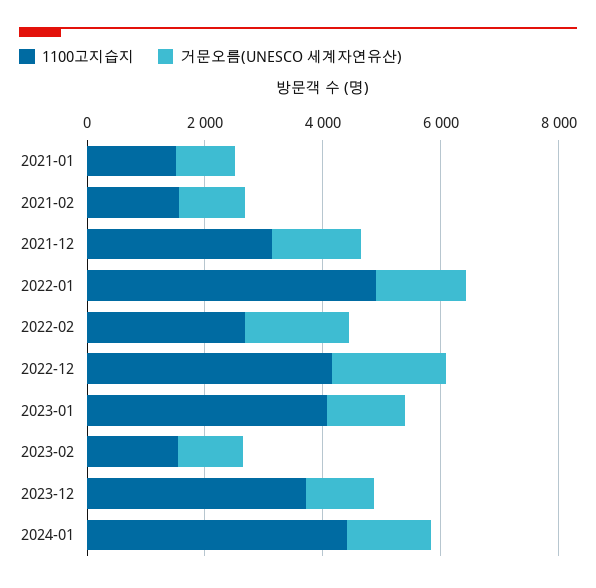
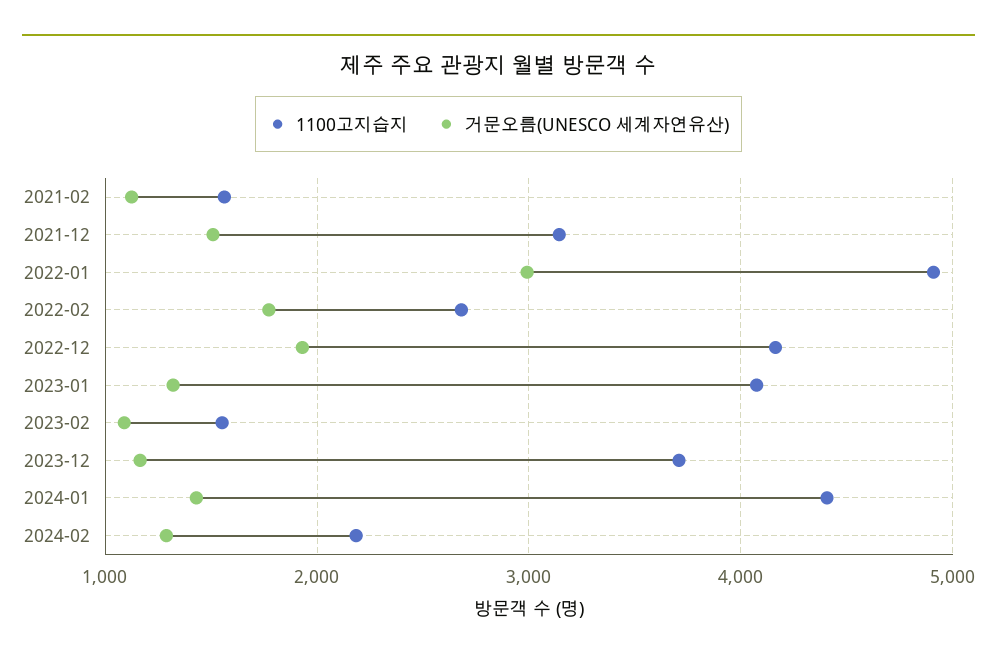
1100고지습지, 2021-01: 1500 -> none
거문오름(UNESCO 세계자연유산), 2021-01: 1000 -> none
거문오름(UNESCO 세계자연유산), 2022-01: 1500 -> 3000
1100고지습지, 2024-02: none -> 2200
거문오름(UNESCO 세계자연유산), 2024-02: none -> 1300

